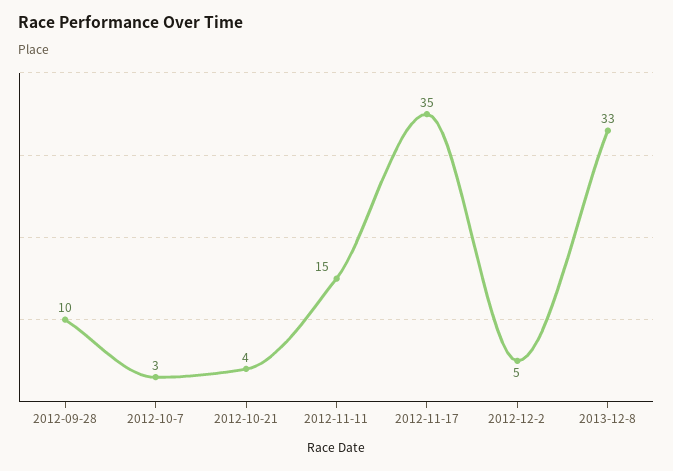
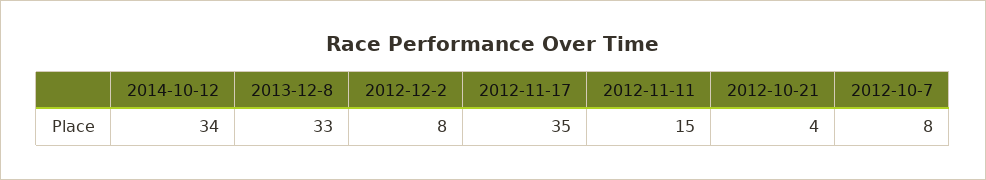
2012-09-28: 10 -> none
2012-10-7: 3 -> 8
2012-12-2: 5 -> 8
2014-10-12: none -> 34

